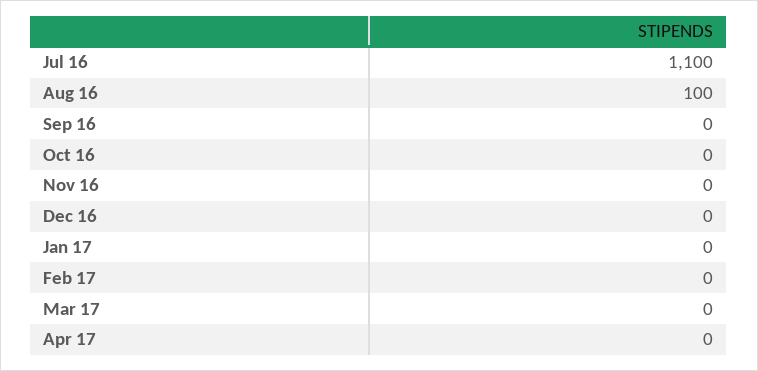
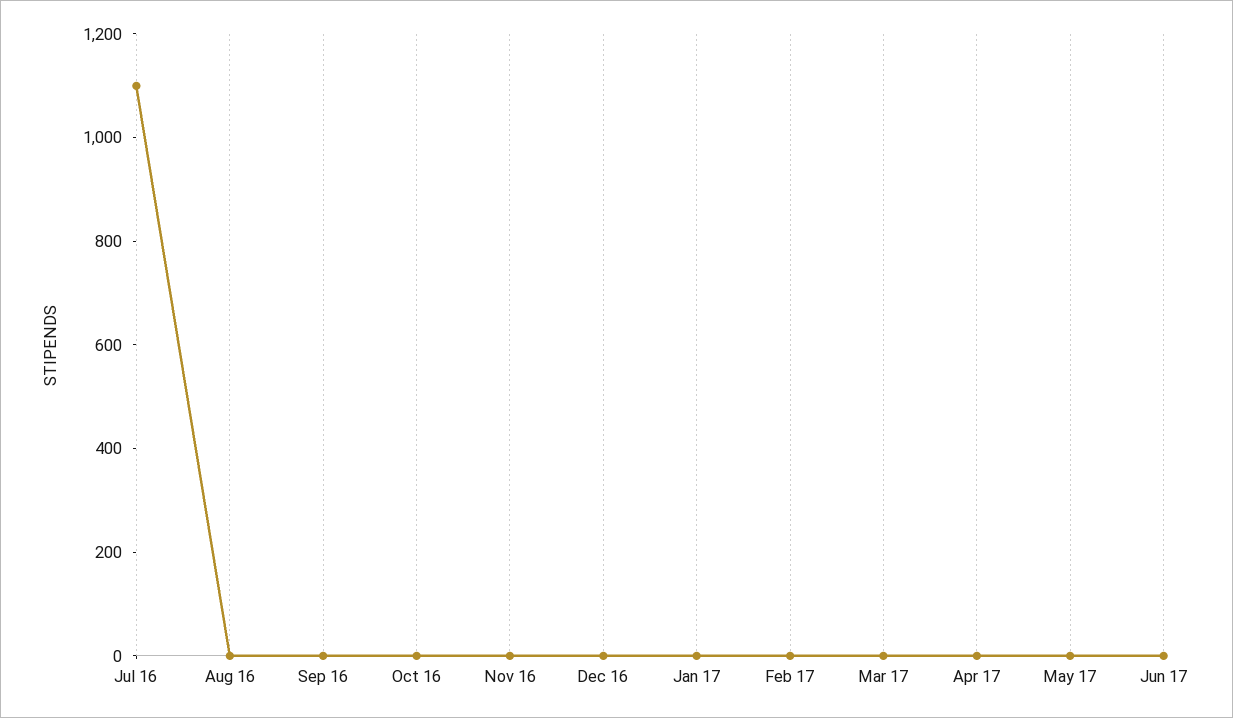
Aug 16: 100 -> 0
May 17: none -> 0
Jun 17: none -> 0

